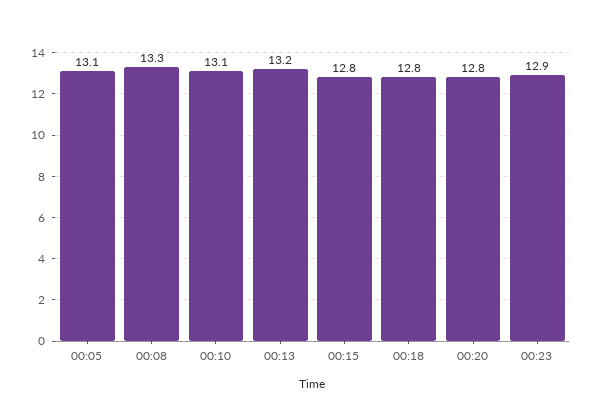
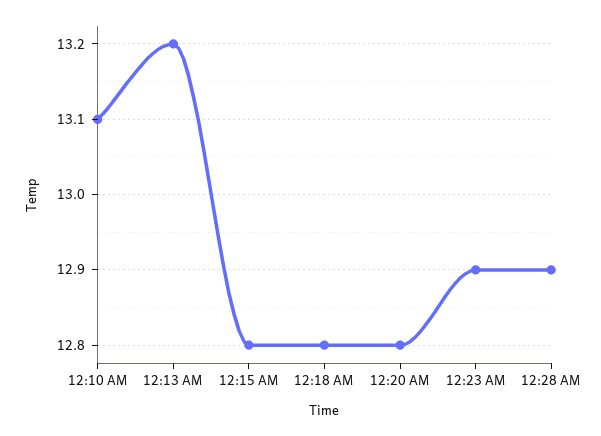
00:05: 13.1 -> none
00:08: 13.3 -> none
12:28 AM: none -> 12.9

